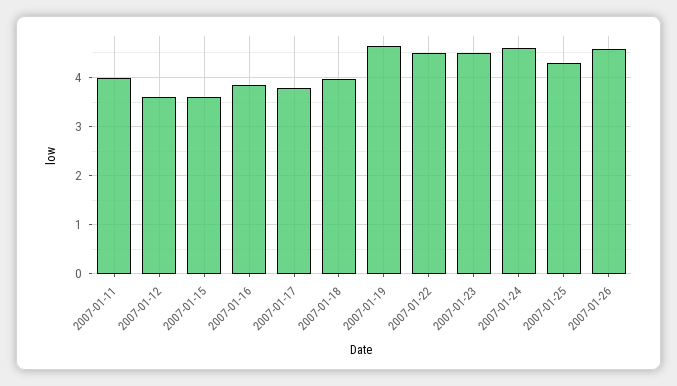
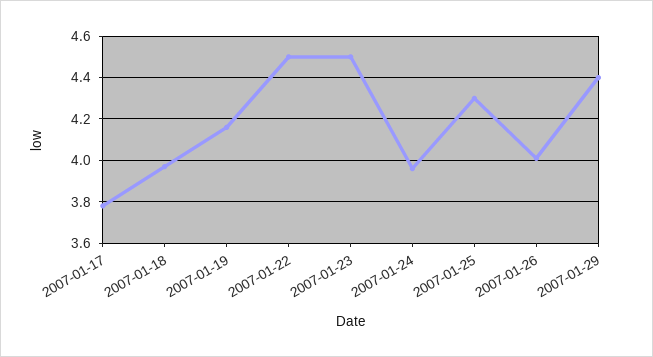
2007-01-11: 4 -> none
2007-01-12: 3.6 -> none
2007-01-15: 3.6 -> none
2007-01-16: 3.8 -> none
2007-01-19: 4.6 -> 4.15
2007-01-24: 4.6 -> 3.95
2007-01-26: 4.6 -> 4
2007-01-29: none -> 4.4

